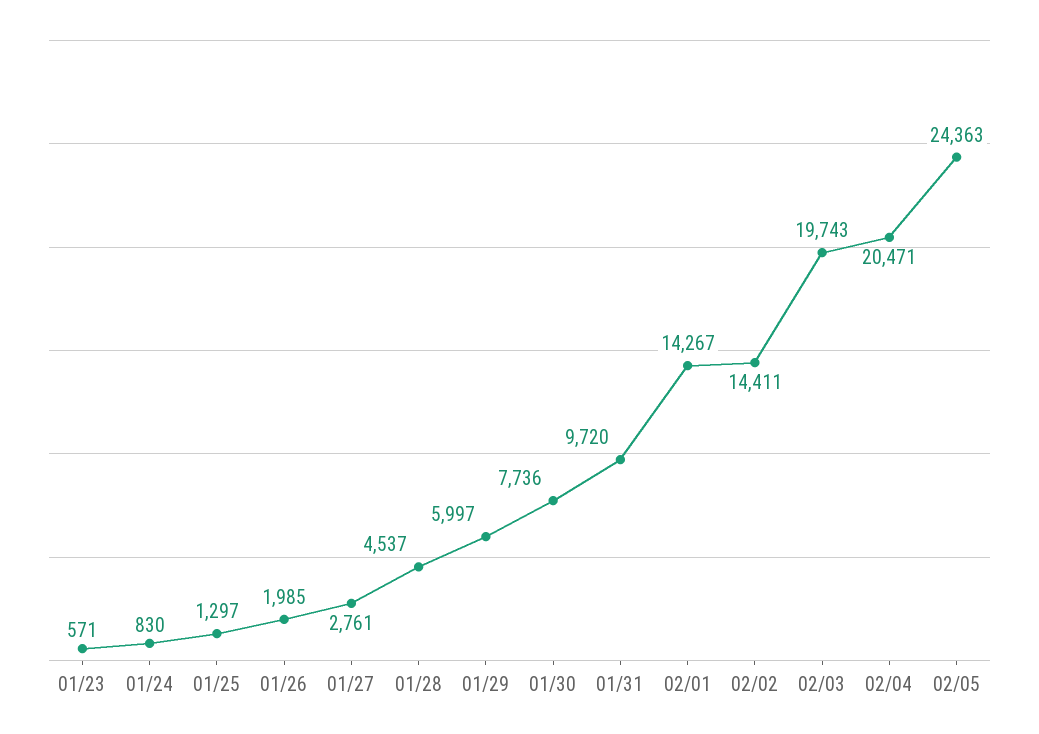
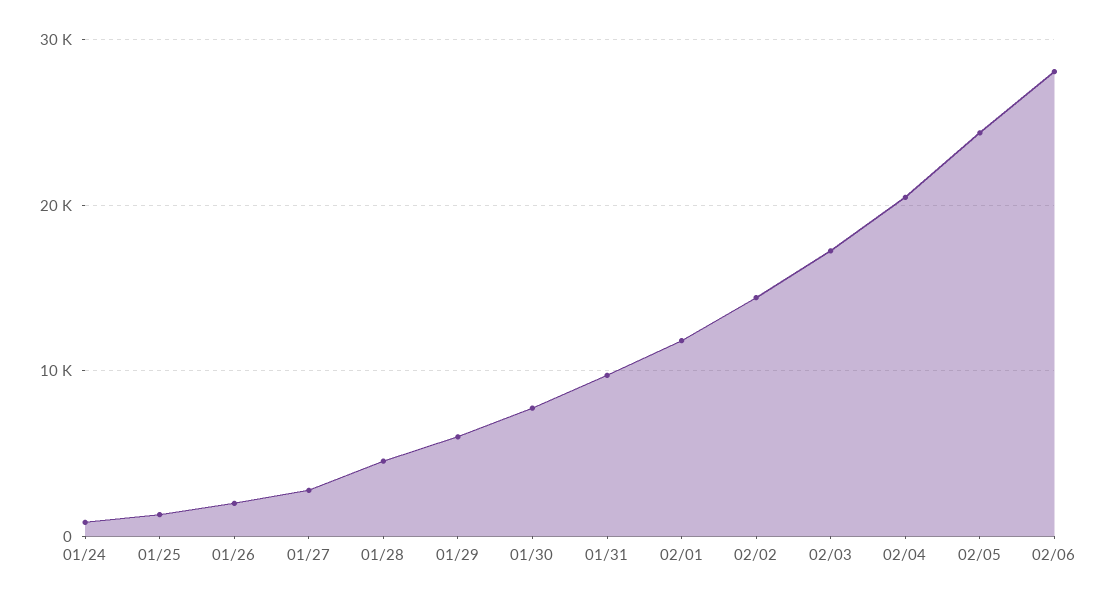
01/23: 571 -> none
02/01: 14267 -> 12000
02/03: 19743 -> 17000
02/06: none -> 28000

